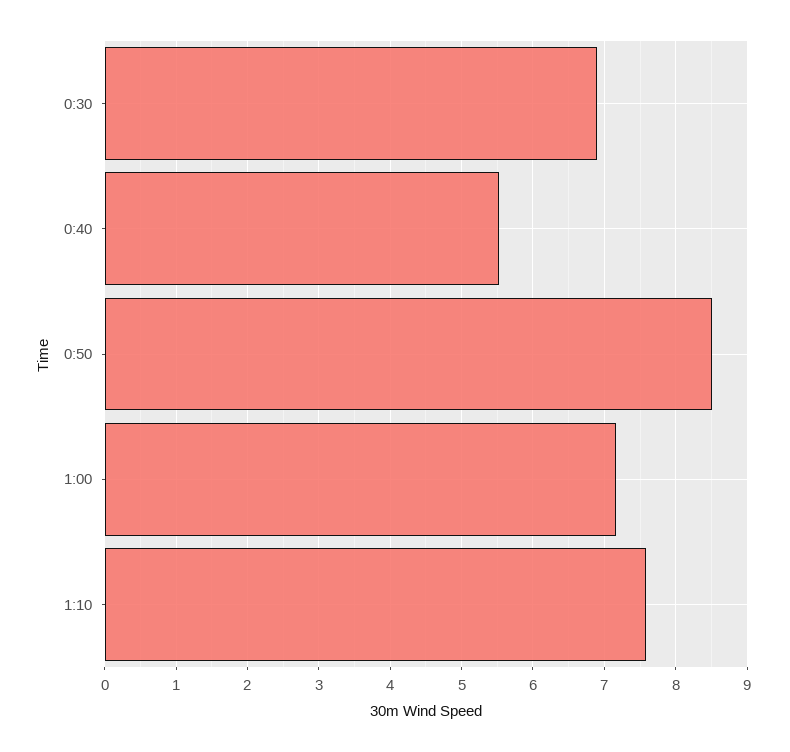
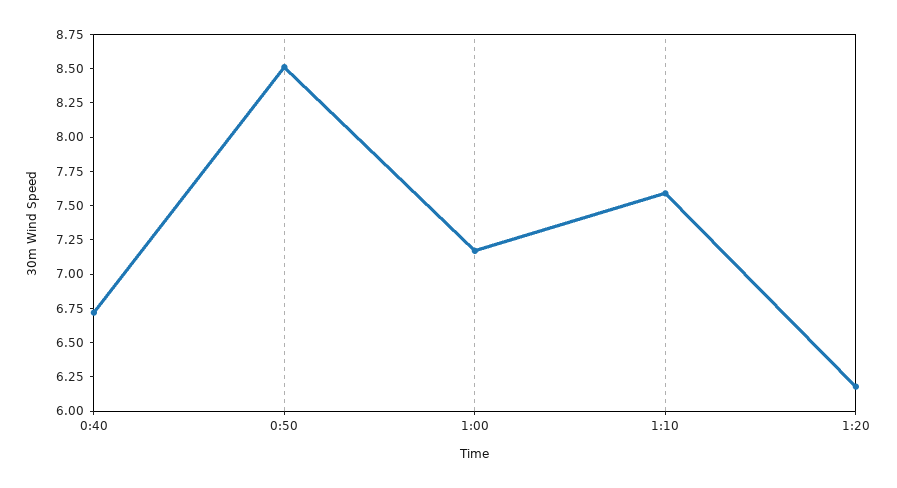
0:30: 6.9 -> none
0:40: 5.5 -> 6.75
1:20: none -> 6.25

